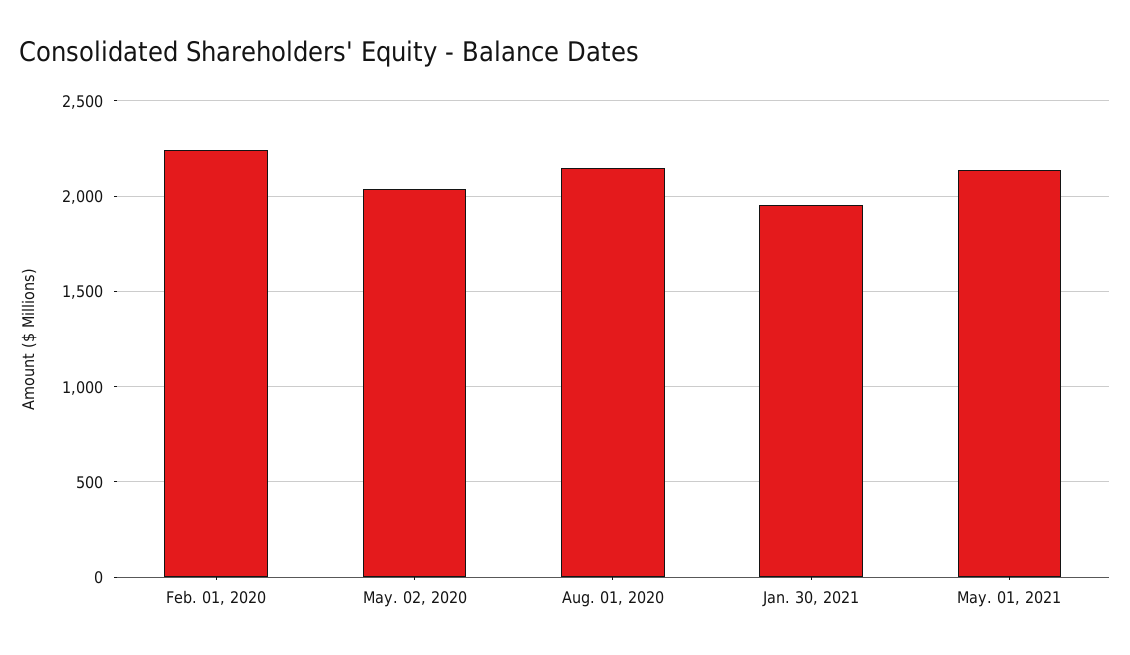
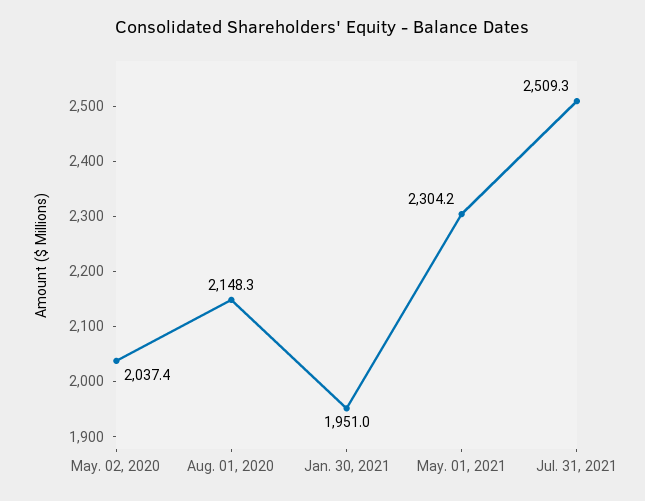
Feb. 01, 2020: 2250 -> none
May. 01, 2021: 2150 -> 2304.2
Jul. 31, 2021: none -> 2509.3

